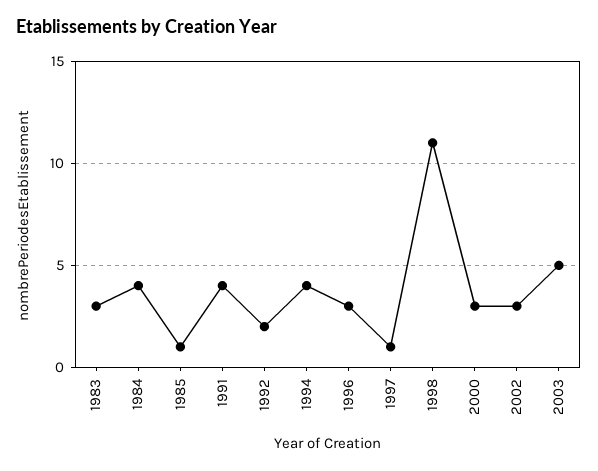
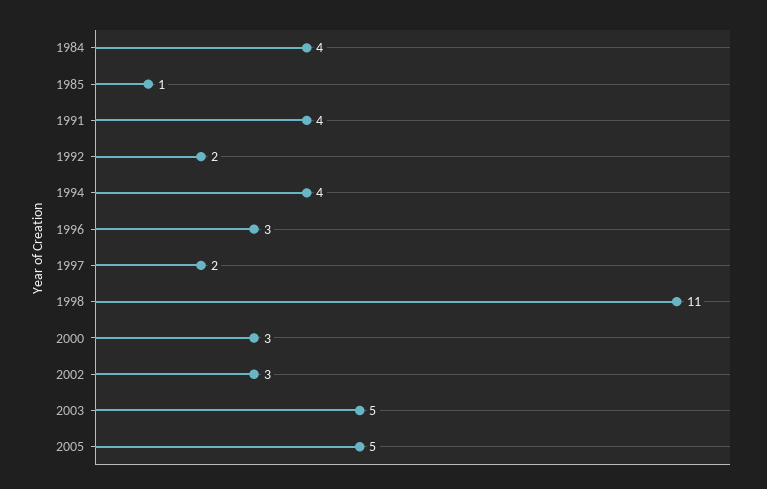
1983: 3 -> none
1997: 1 -> 2
2005: none -> 5

